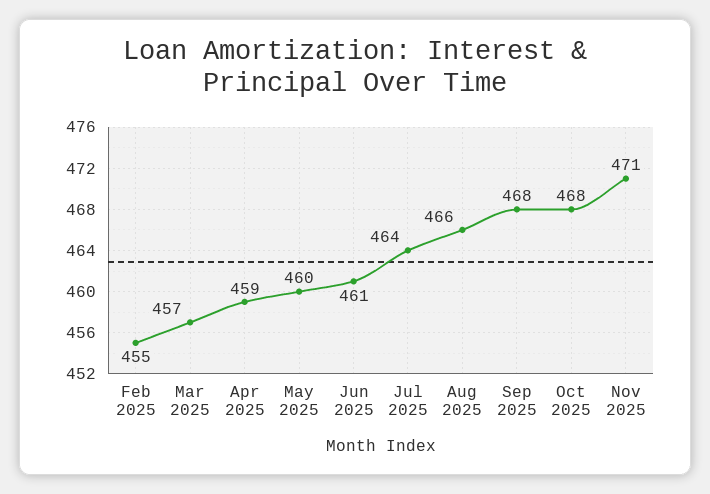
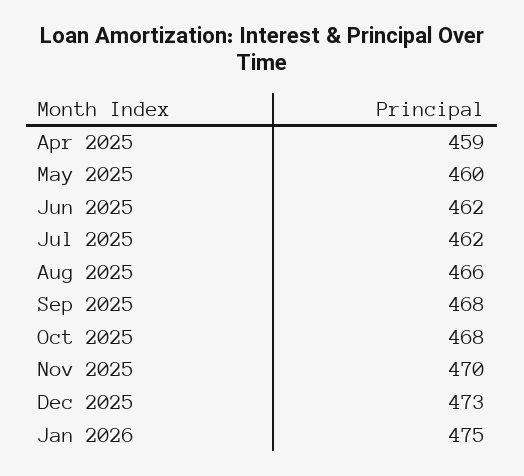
Feb 2025: 455 -> none
Mar 2025: 457 -> none
Jun 2025: 461 -> 462
Jul 2025: 464 -> 462
Nov 2025: 471 -> 470
Dec 2025: none -> 473
Jan 2026: none -> 475

